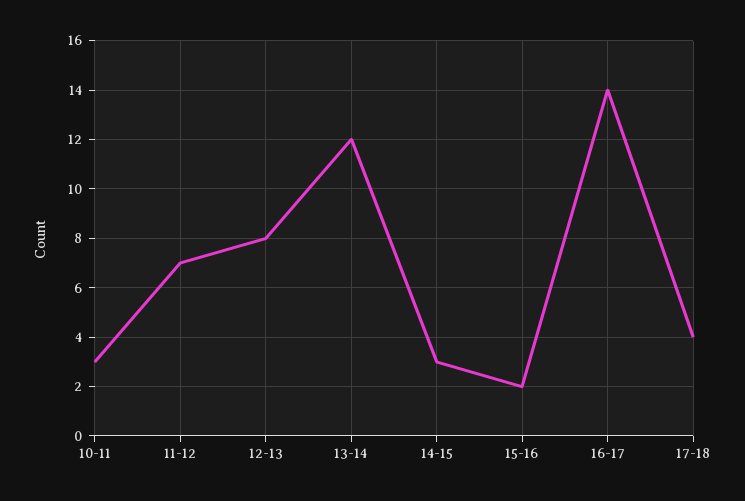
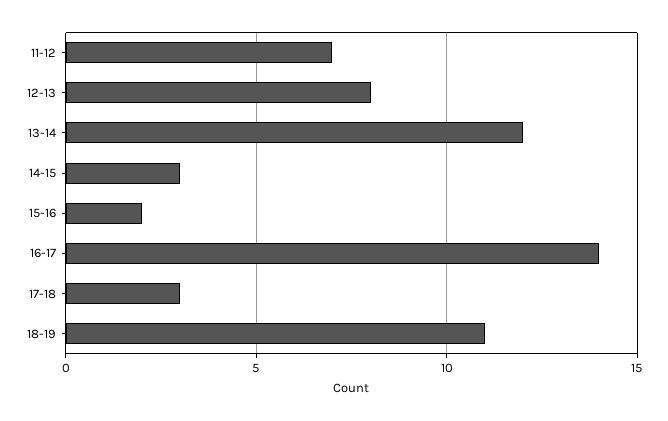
10-11: 3 -> none
17-18: 4 -> 3
18-19: none -> 11

